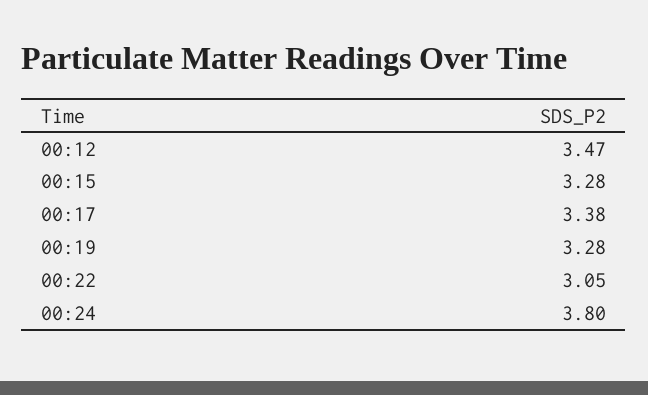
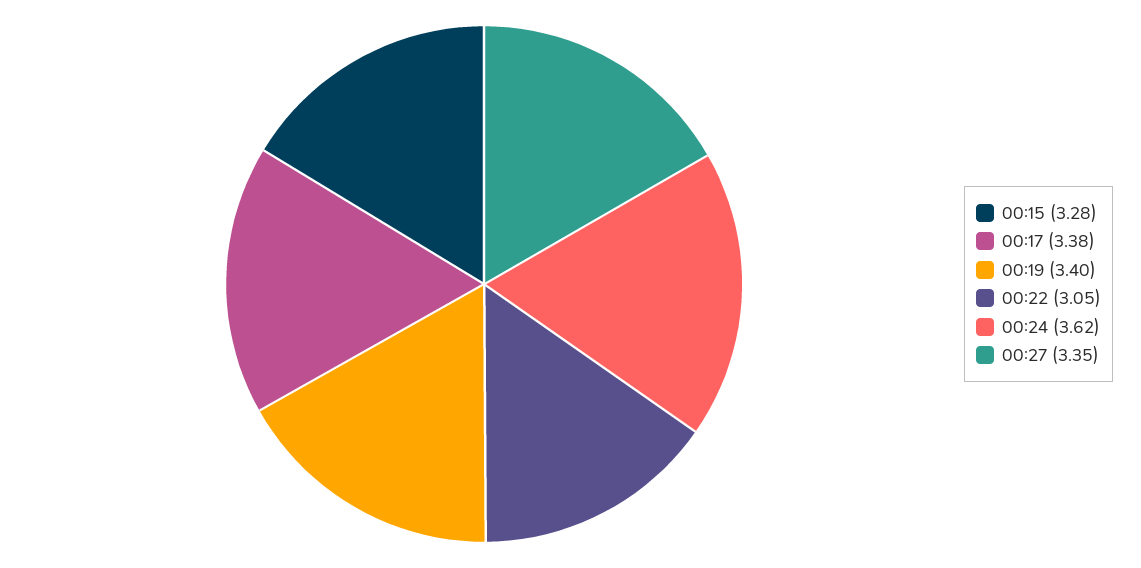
00:12: 3.47 -> none
00:19: 3.28 -> 3.4
00:24: 3.8 -> 3.62
00:27: none -> 3.35

